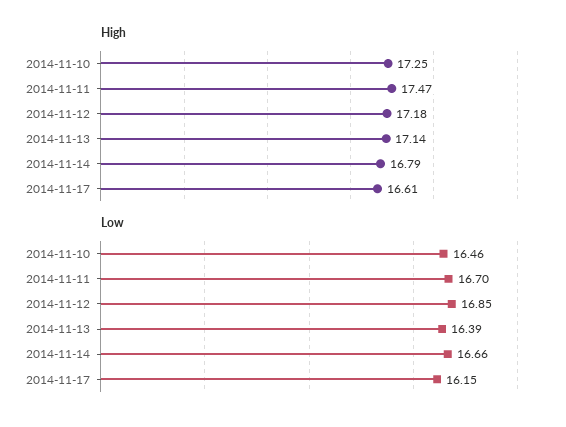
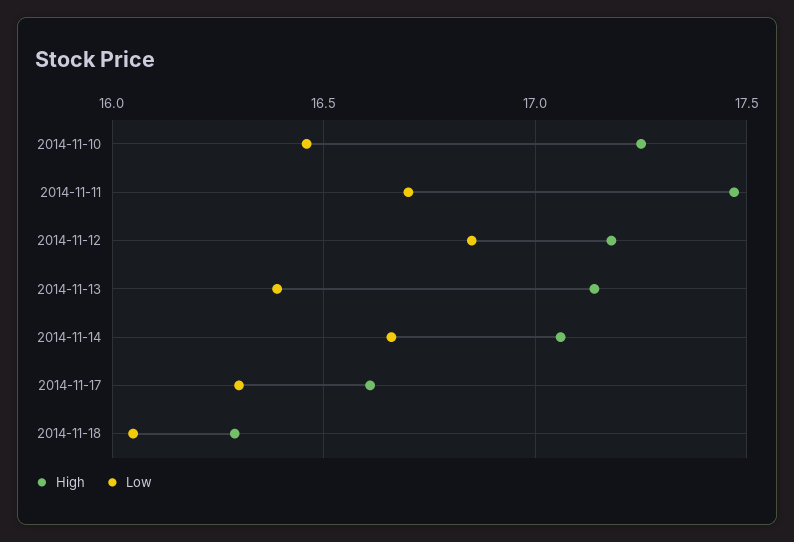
High, 2014-11-14: 16.79 -> 17.05
Low, 2014-11-17: 16.15 -> 16.3
High, 2014-11-18: none -> 16.3
Low, 2014-11-18: none -> 16.05

